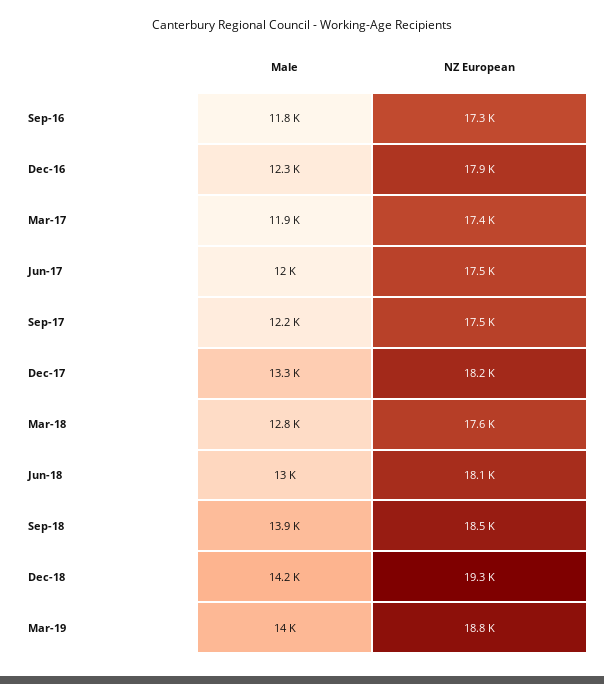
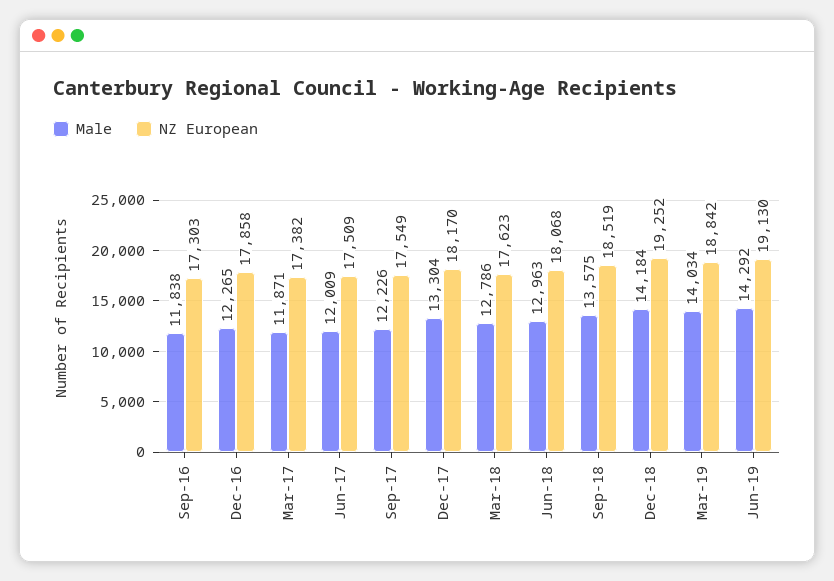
Male, Sep-18: 13900 -> 13575
Male, Jun-19: none -> 14292
NZ European, Jun-19: none -> 19130

